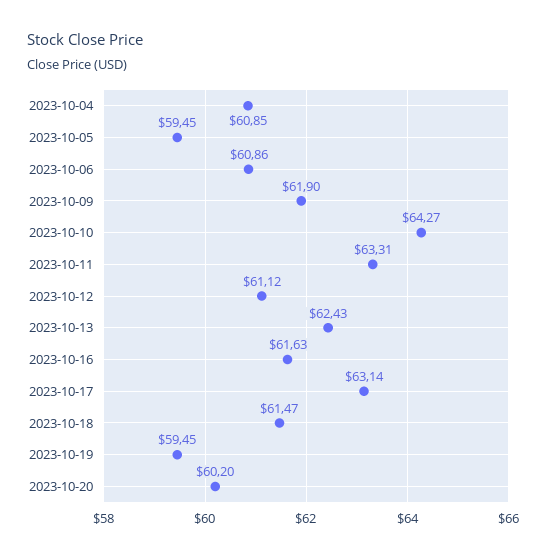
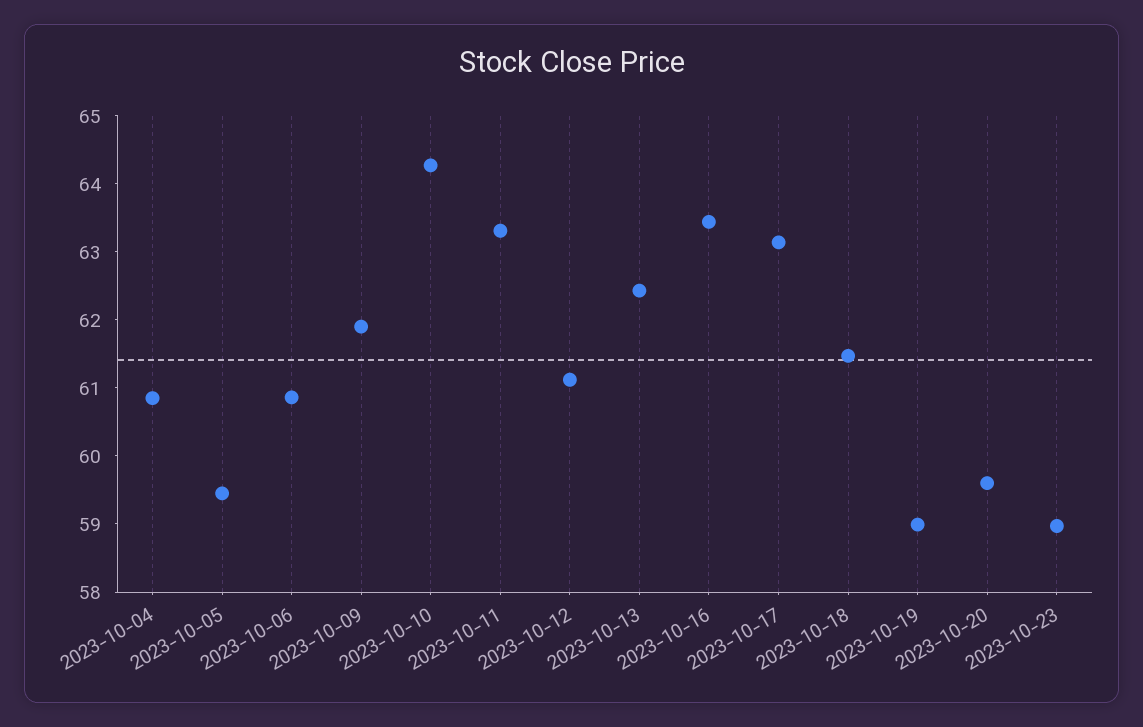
2023-10-16: 61.63 -> 63.4
2023-10-19: 59.45 -> 59
2023-10-20: 60.2 -> 59.6
2023-10-23: none -> 59

